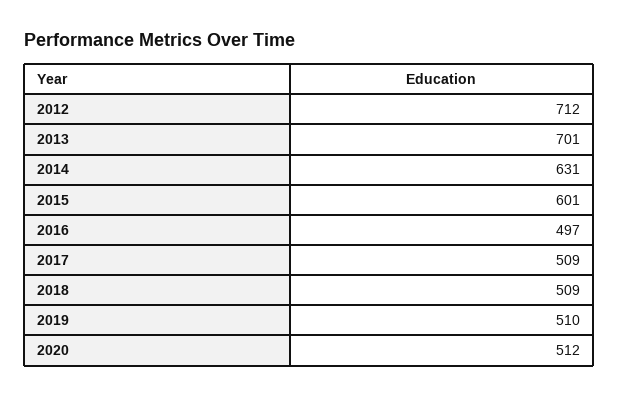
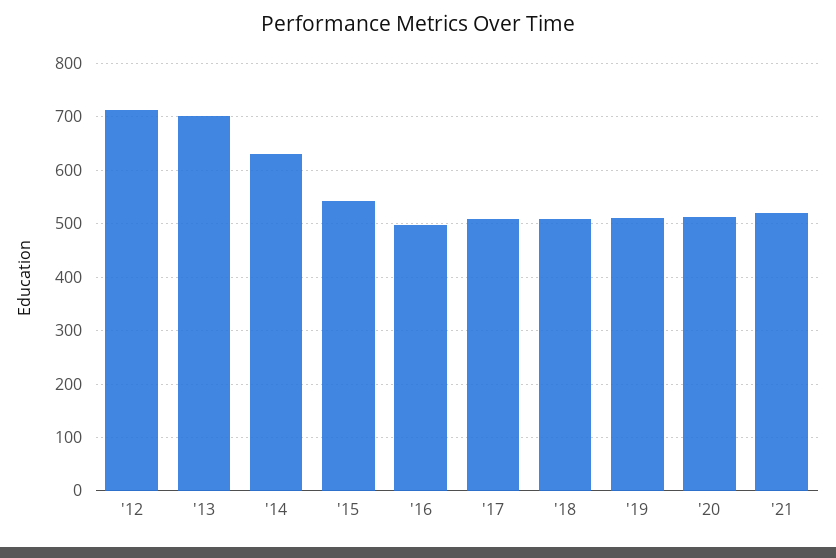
2015: 601 -> 540
'21: none -> 520

